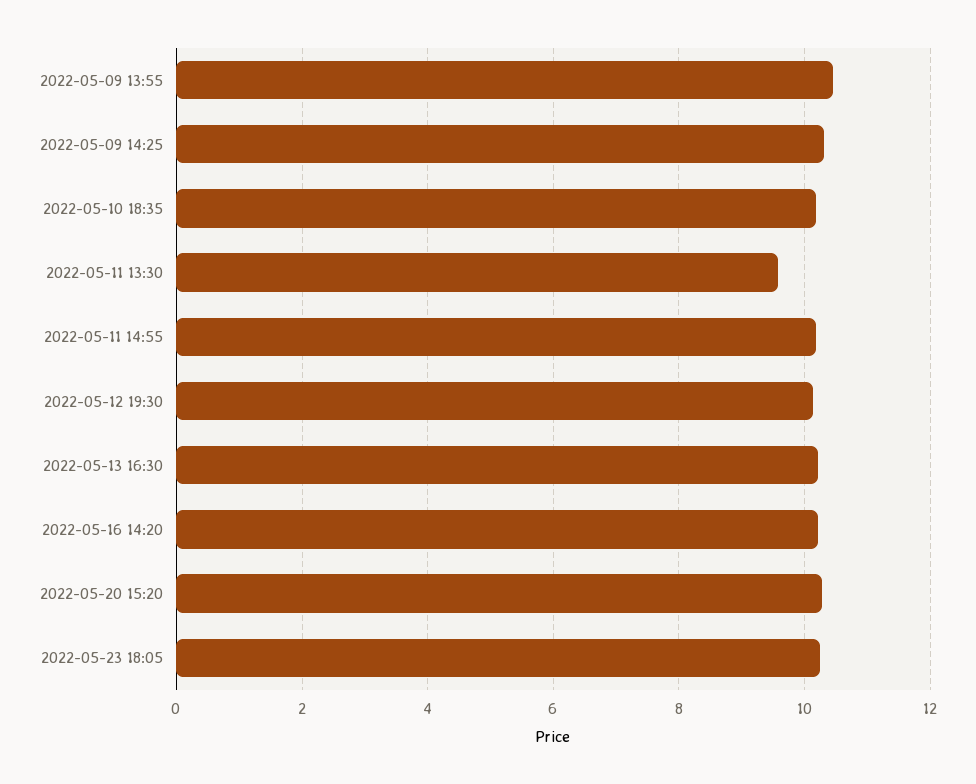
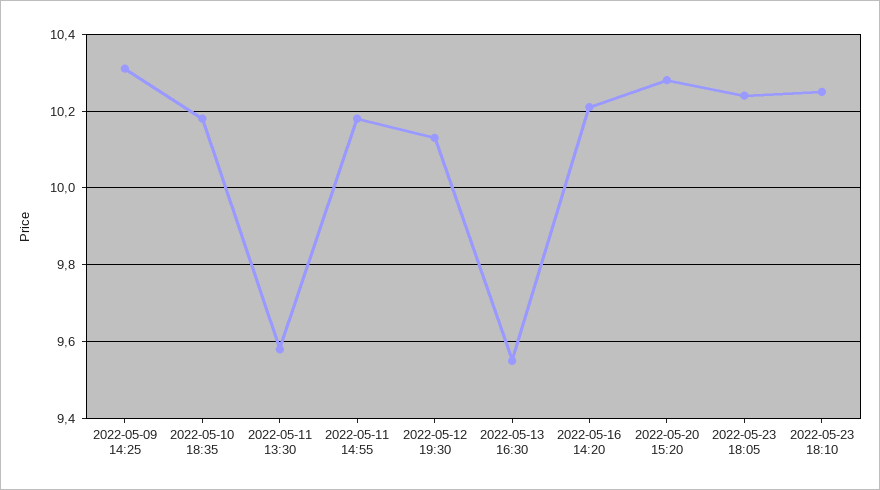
2022-05-09 13:55: 10.4 -> none
2022-05-13 16:30: 10.2 -> 9.55
2022-05-23 18:10: none -> 10.25

